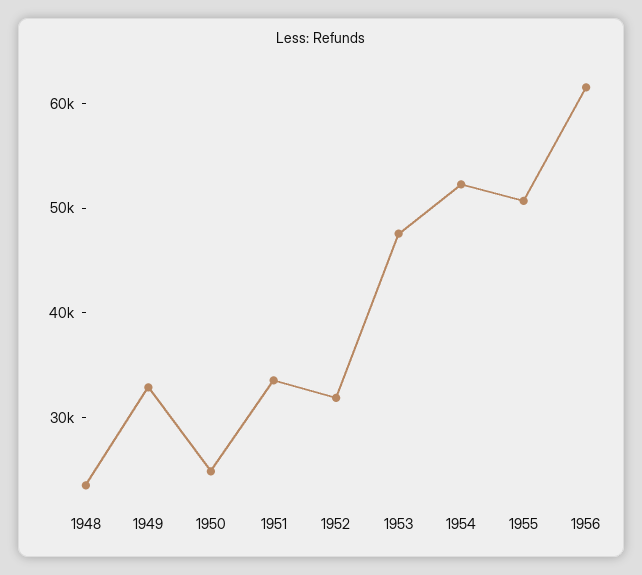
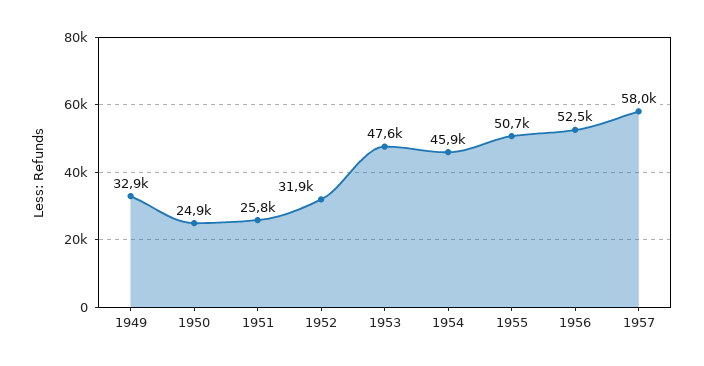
1948: 24000 -> none
1951: 34000 -> 25800
1954: 52000 -> 45900
1956: 62000 -> 52500
1957: none -> 58000

